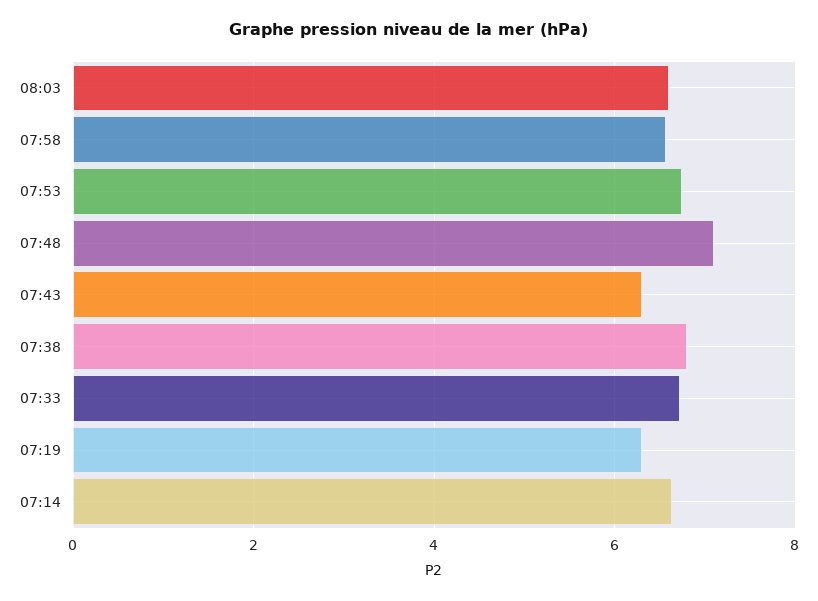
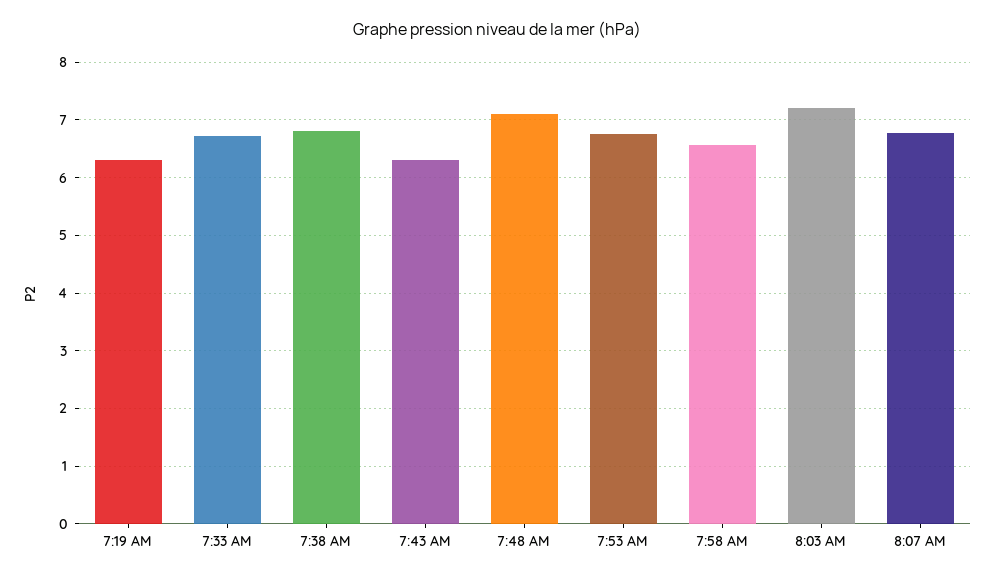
08:03: 6.6 -> 7.2
07:14: 6.6 -> none
8:07 AM: none -> 6.8

